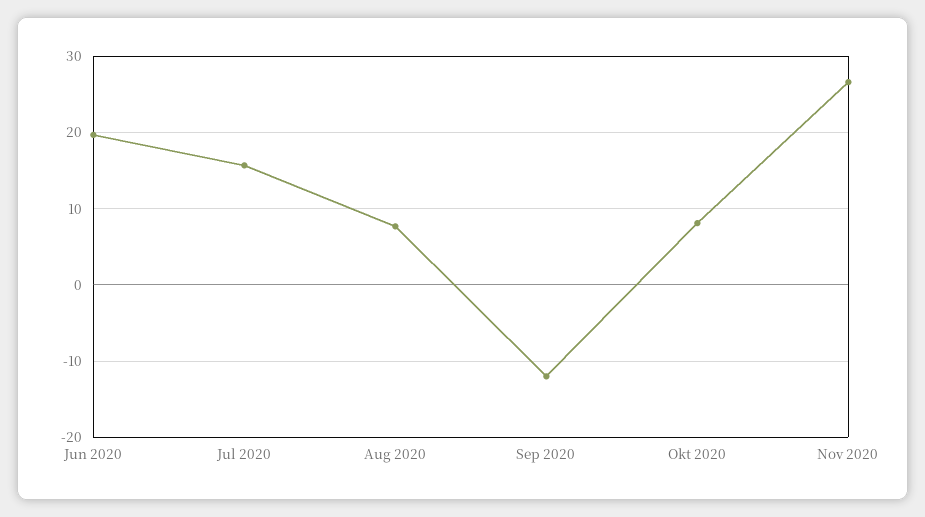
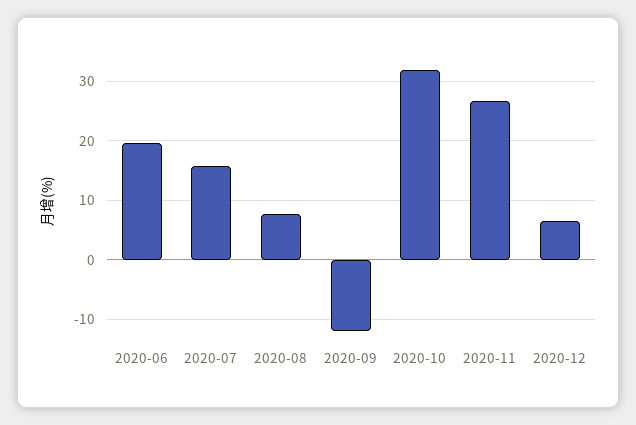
Okt 2020: 8 -> 32
2020-12: none -> 6

